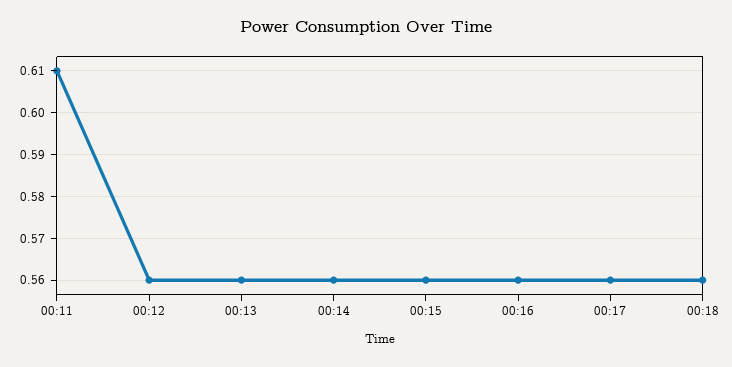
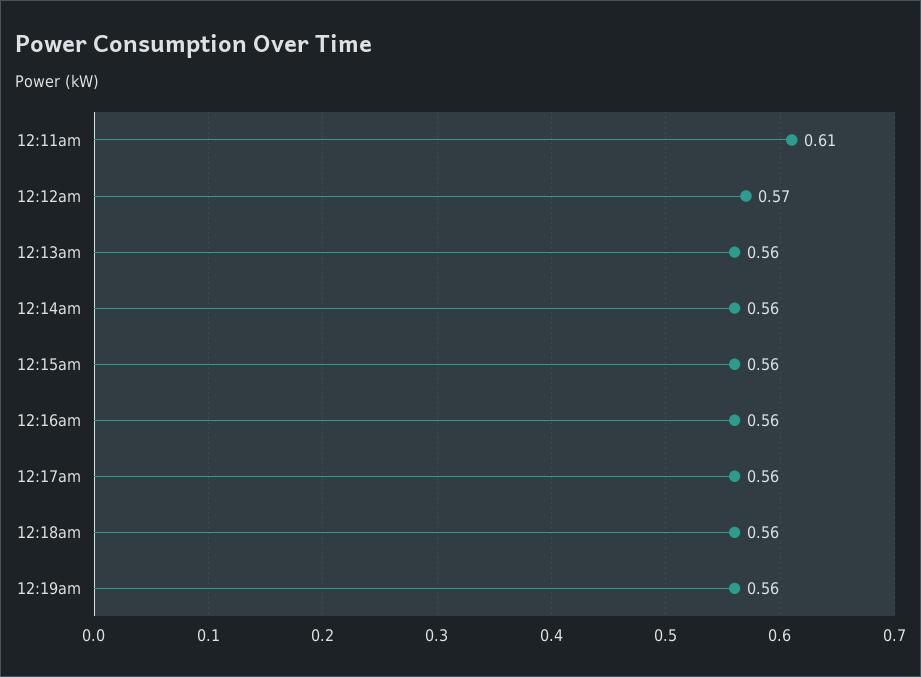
00:12: 0.56 -> 0.57
12:19am: none -> 0.56

